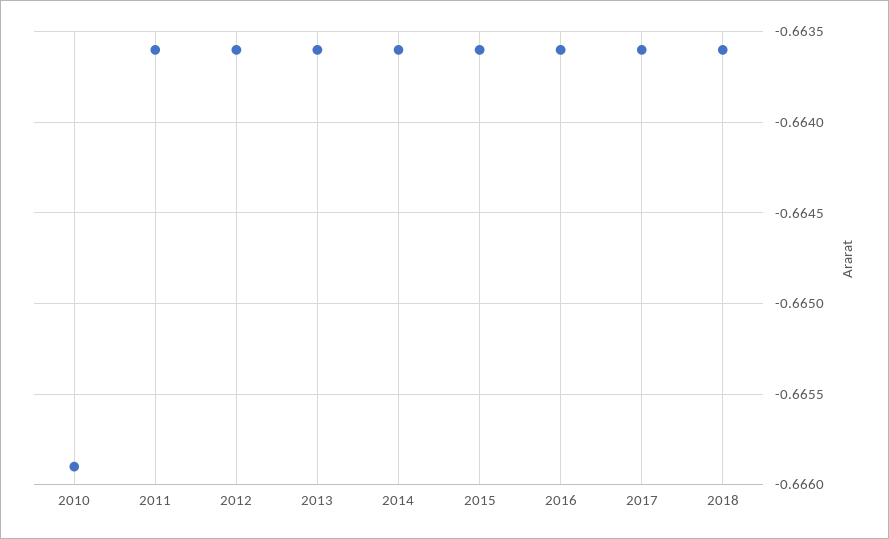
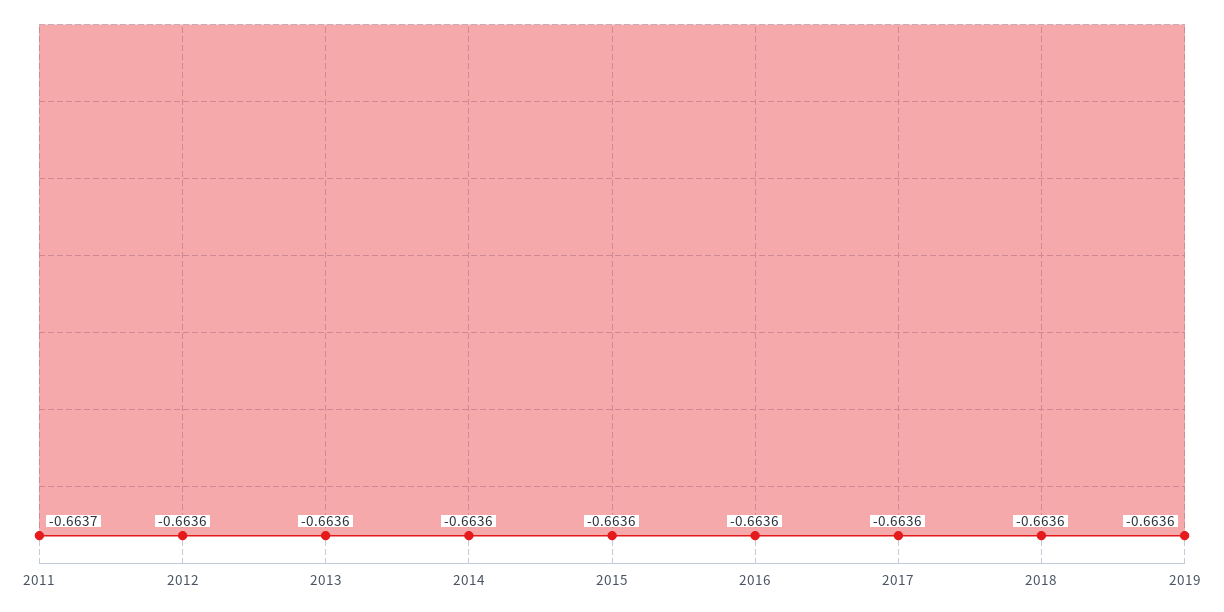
2010: -0.6659 -> none
2011: -0.6636 -> -0.6637
2019: none -> -0.6636

